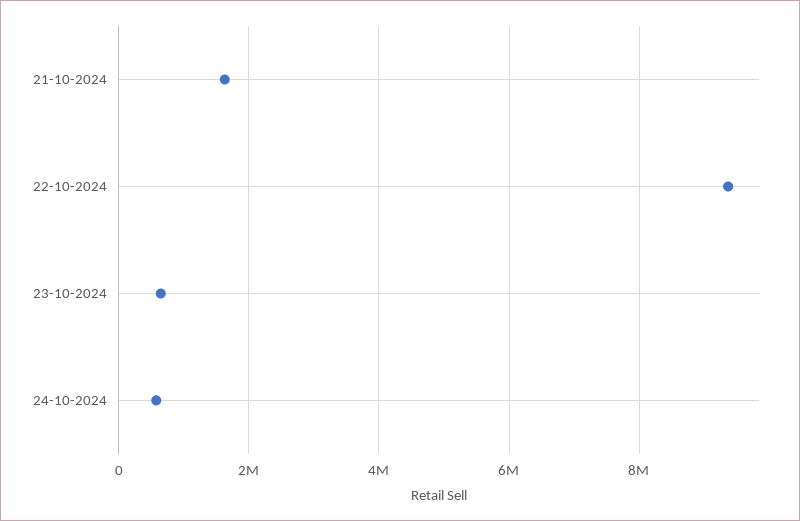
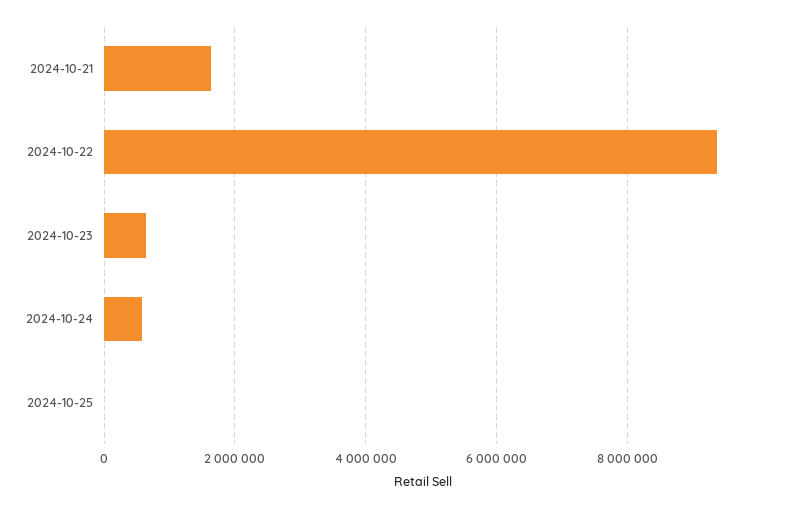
2024-10-25: none -> 0

